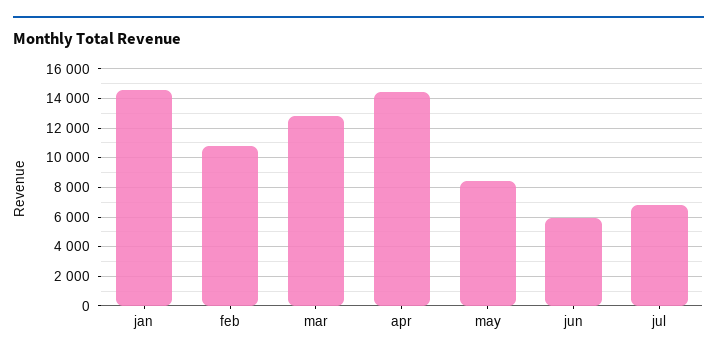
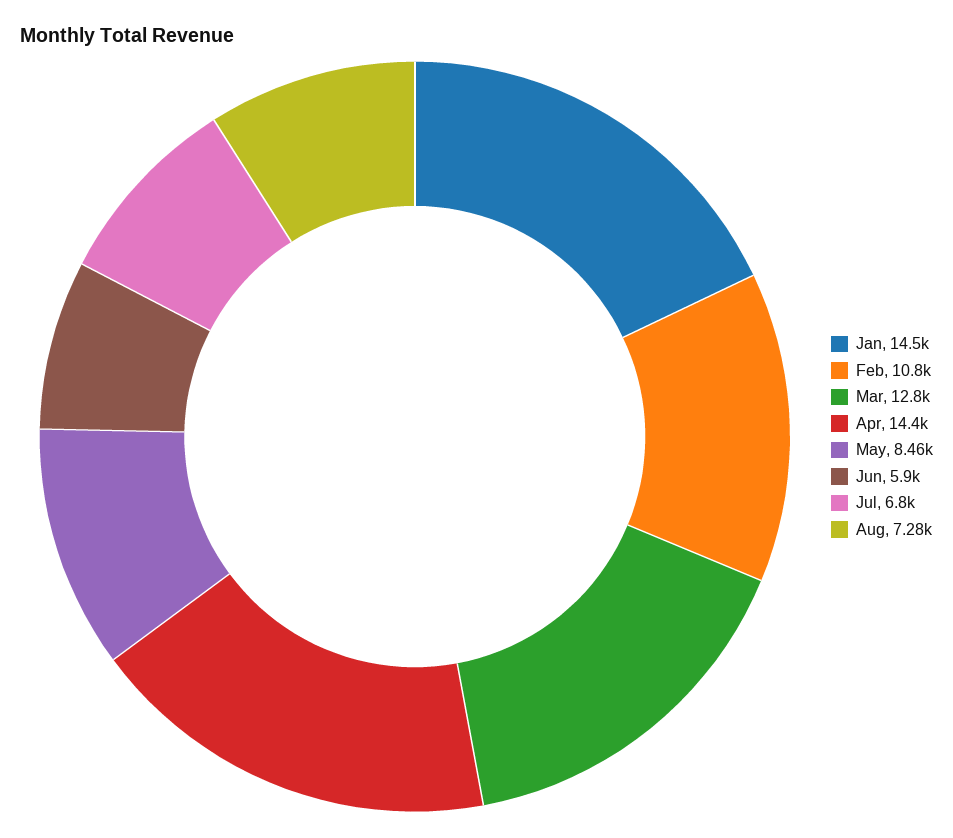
Aug: none -> 7280

